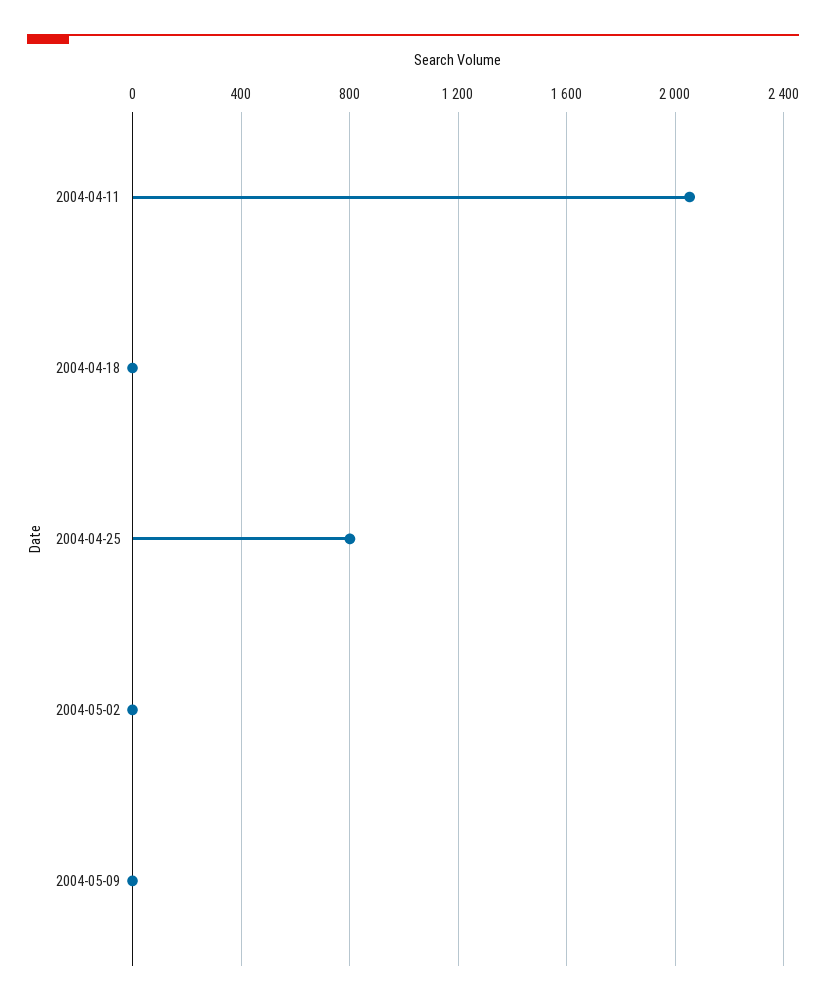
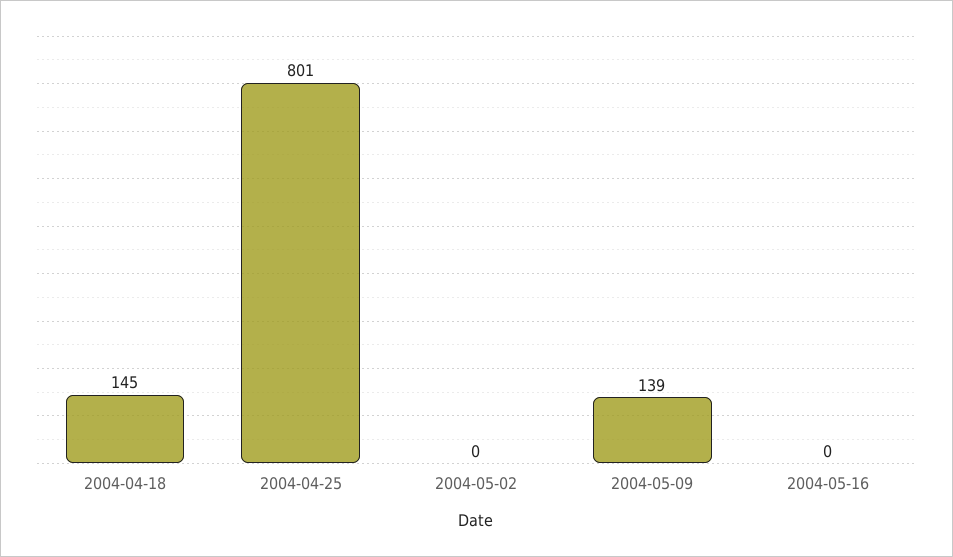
2004-04-11: 2050 -> none
2004-04-18: 0 -> 145
2004-05-09: 0 -> 139
2004-05-16: none -> 0

